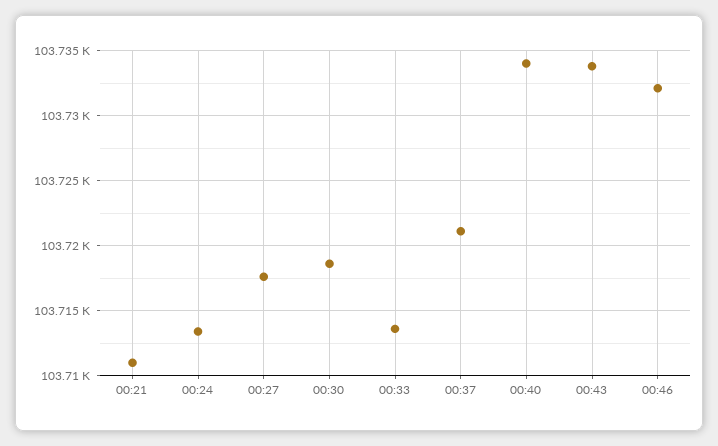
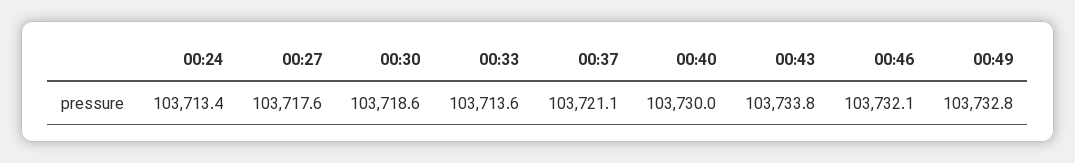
00:21: 103711 -> none
00:40: 103734 -> 103730
00:49: none -> 103732.8

